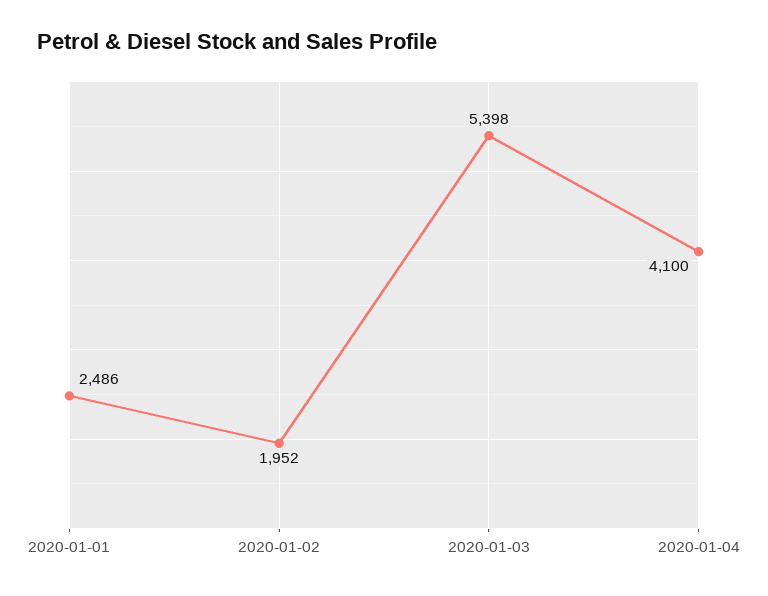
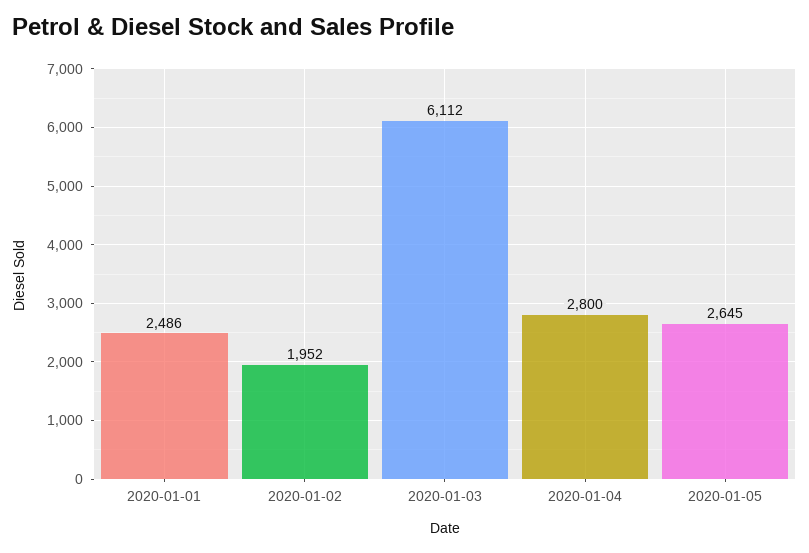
2020-01-03: 5398 -> 6112
2020-01-04: 4100 -> 2800
2020-01-05: none -> 2645

